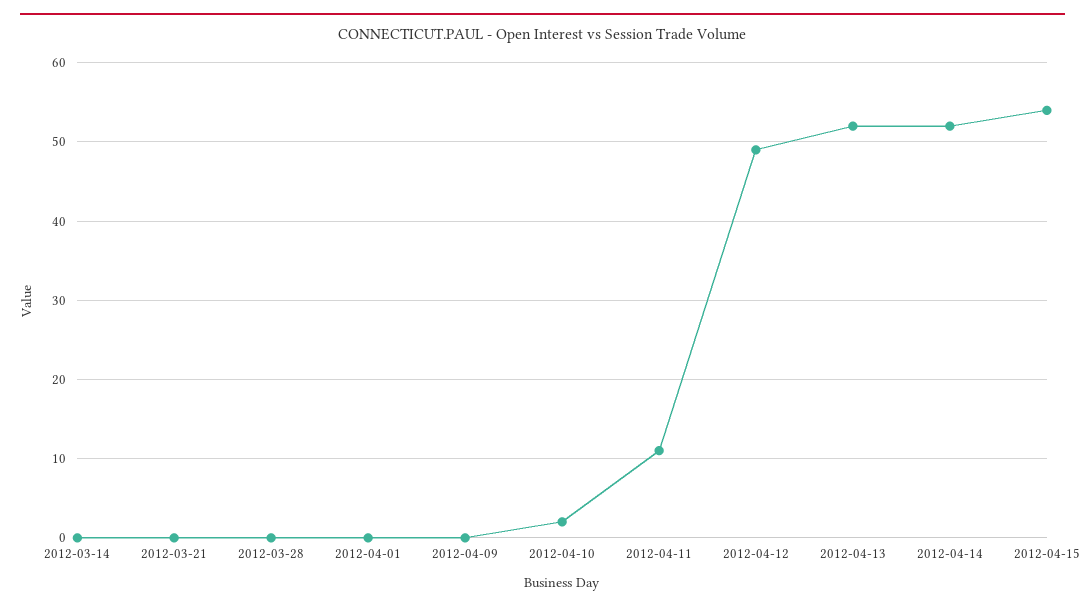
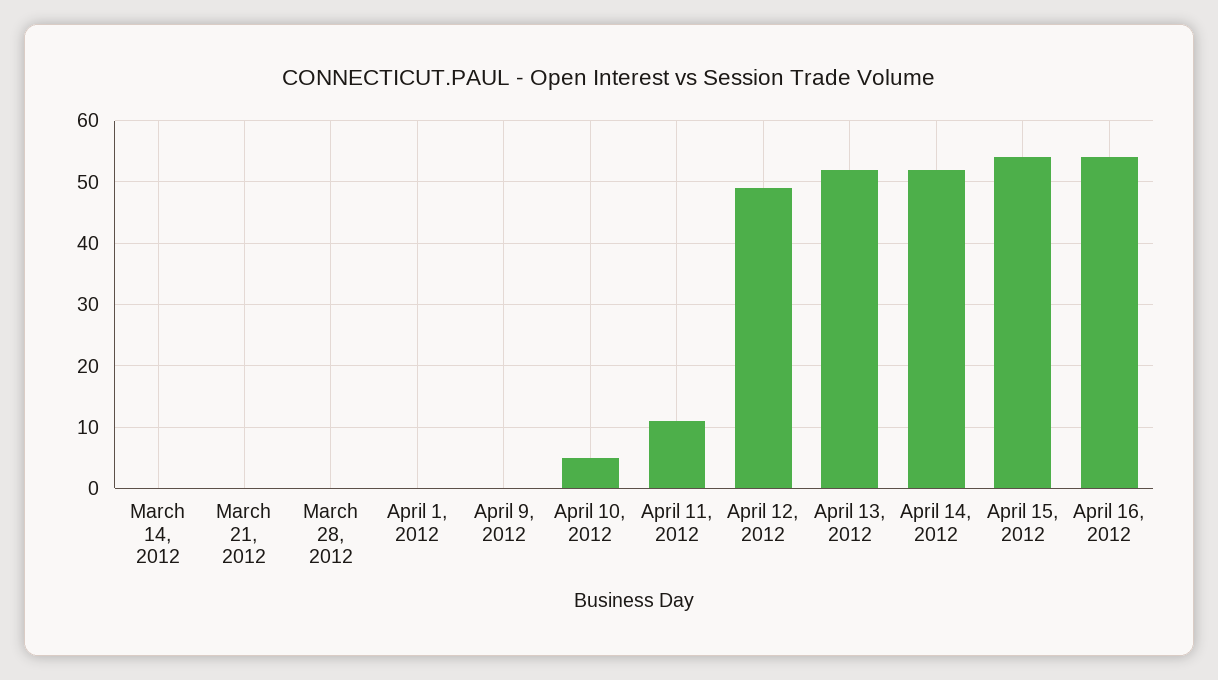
2012-04-10: 2 -> 5
April 16, 2012: none -> 54

